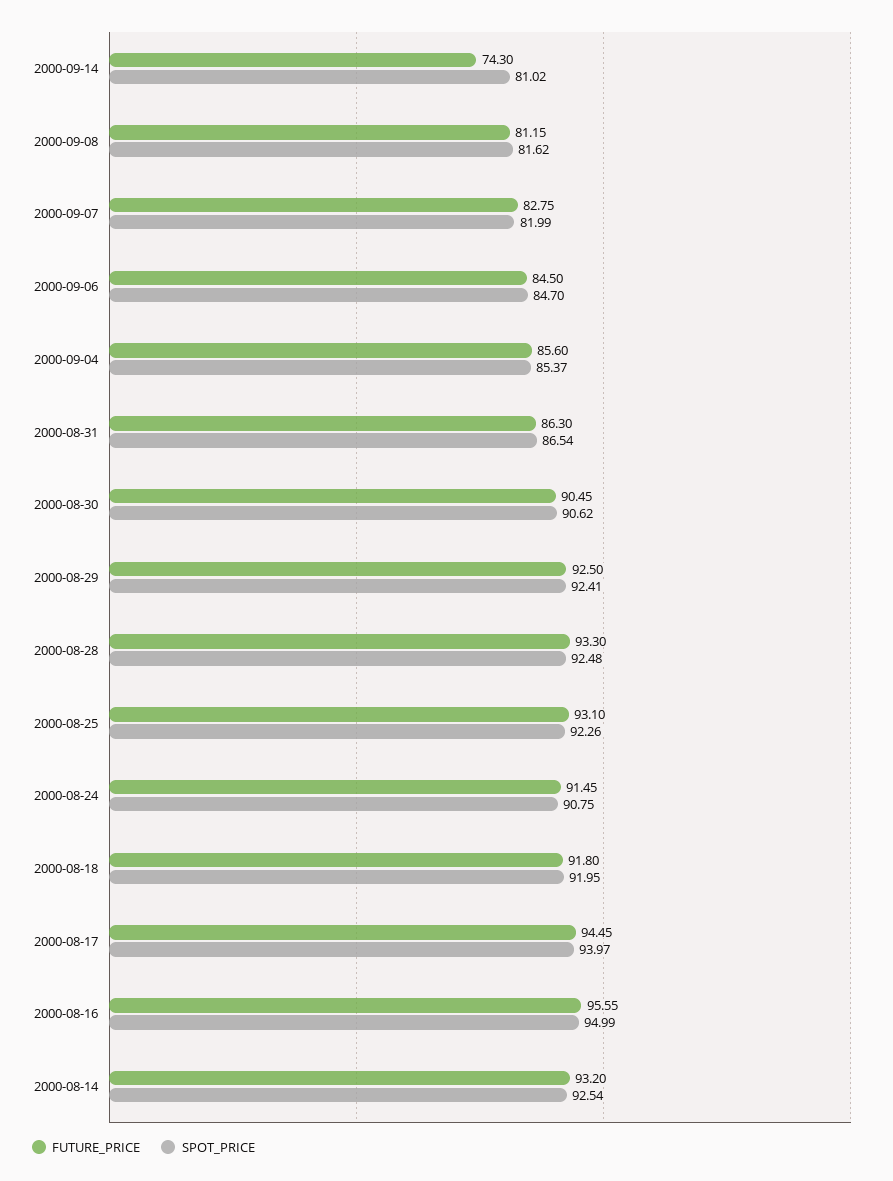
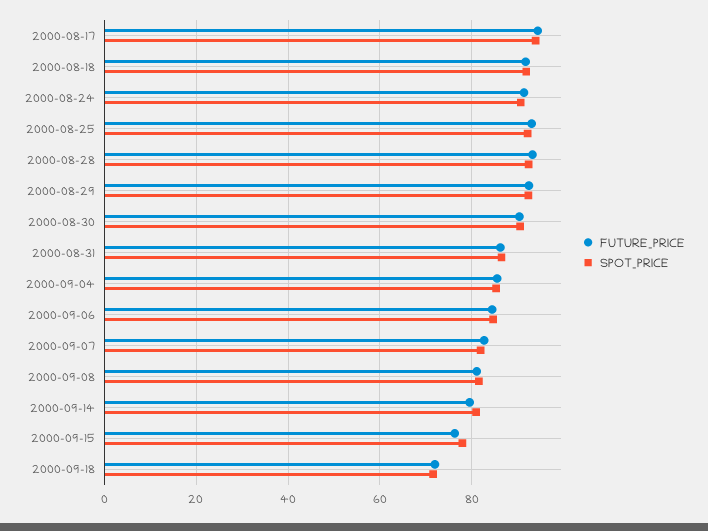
FUTURE_PRICE, 2000-09-14: 74.3 -> 80
FUTURE_PRICE, 2000-08-16: 95.55 -> none
SPOT_PRICE, 2000-08-16: 94.99 -> none
FUTURE_PRICE, 2000-08-14: 93.2 -> none
SPOT_PRICE, 2000-08-14: 92.54 -> none
FUTURE_PRICE, 2000-09-15: none -> 76
SPOT_PRICE, 2000-09-15: none -> 78
FUTURE_PRICE, 2000-09-18: none -> 72
SPOT_PRICE, 2000-09-18: none -> 72

